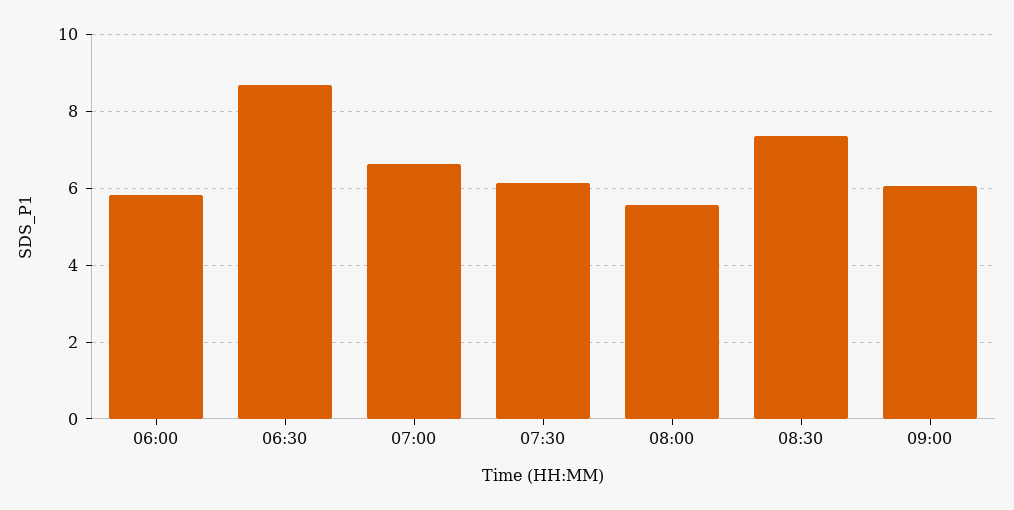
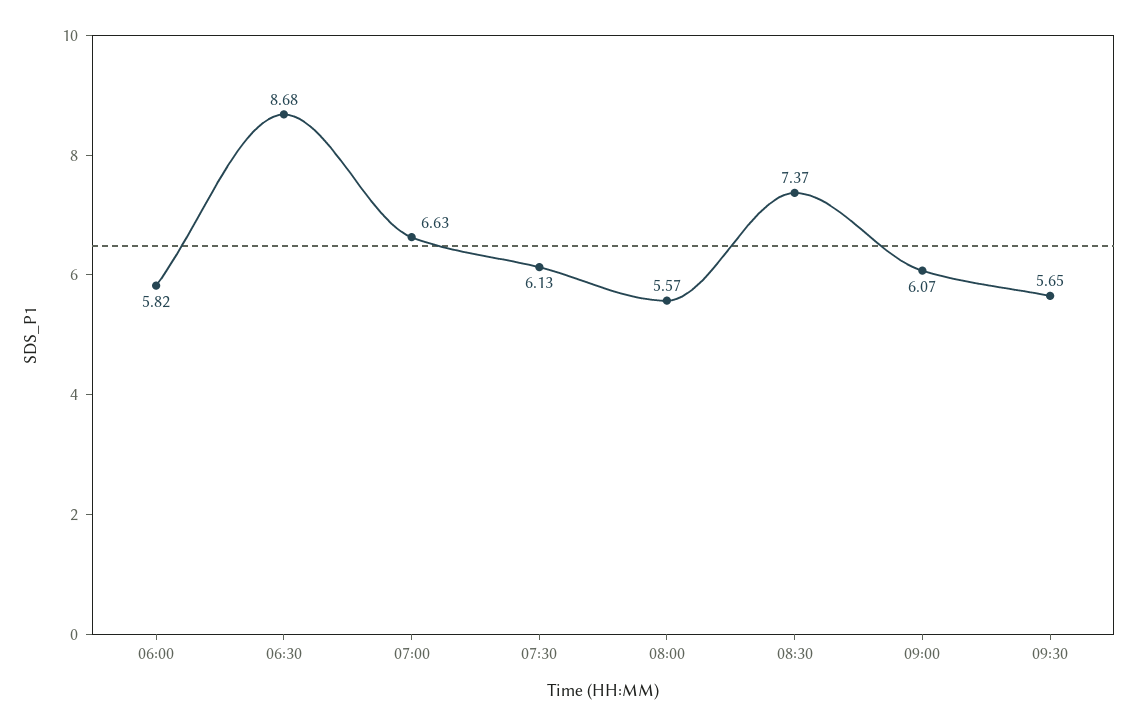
09:30: none -> 5.65

